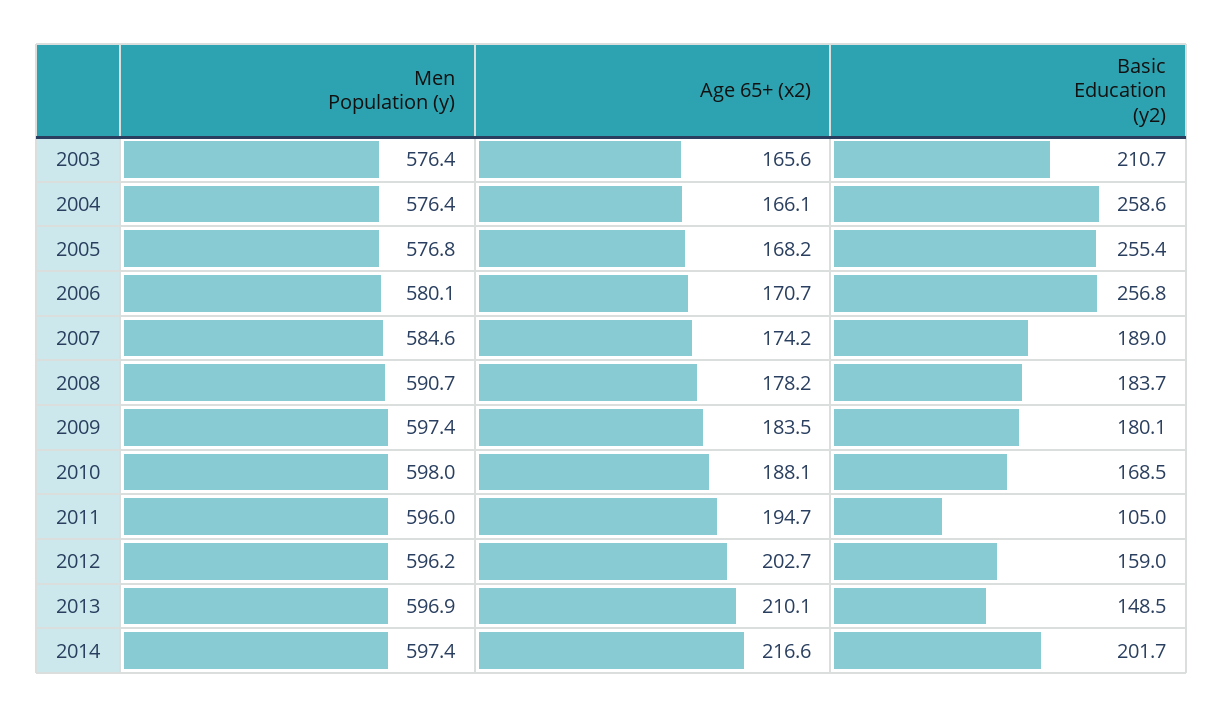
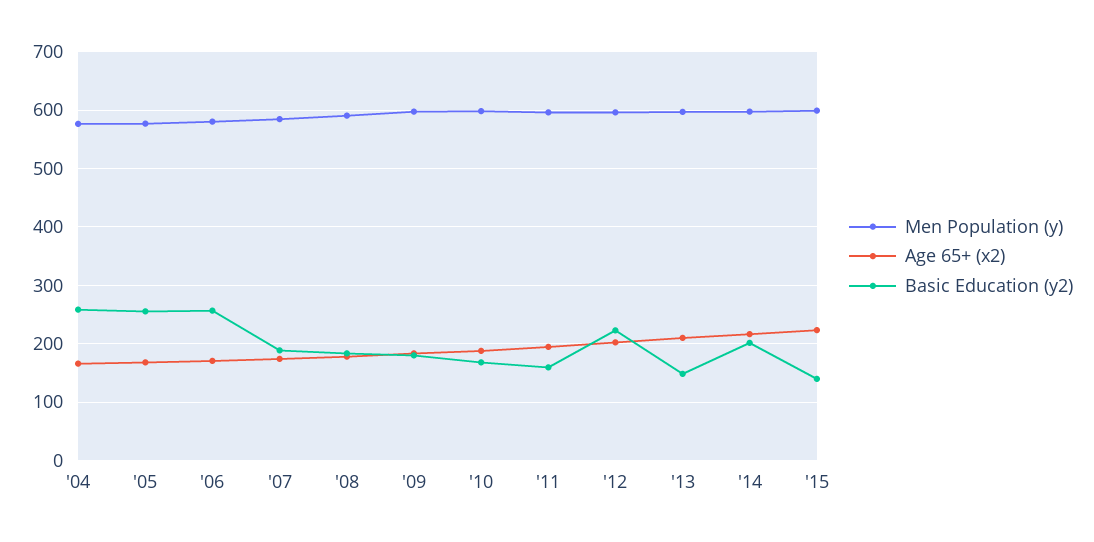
Men Population (y), 2003: 576.4 -> none
Age 65+ (x2), 2003: 165.6 -> none
Basic Education (y2), 2003: 210.7 -> none
Basic Education (y2), 2011: 105 -> 160
Basic Education (y2), 2012: 159 -> 220
Men Population (y), '15: none -> 600
Age 65+ (x2), '15: none -> 220
Basic Education (y2), '15: none -> 140

